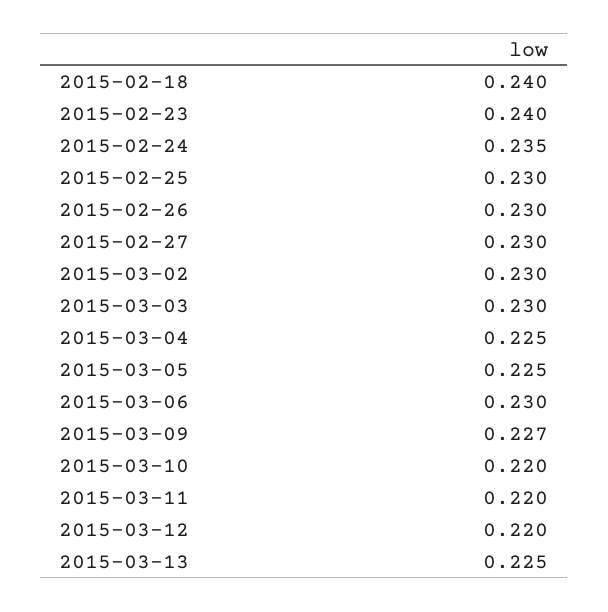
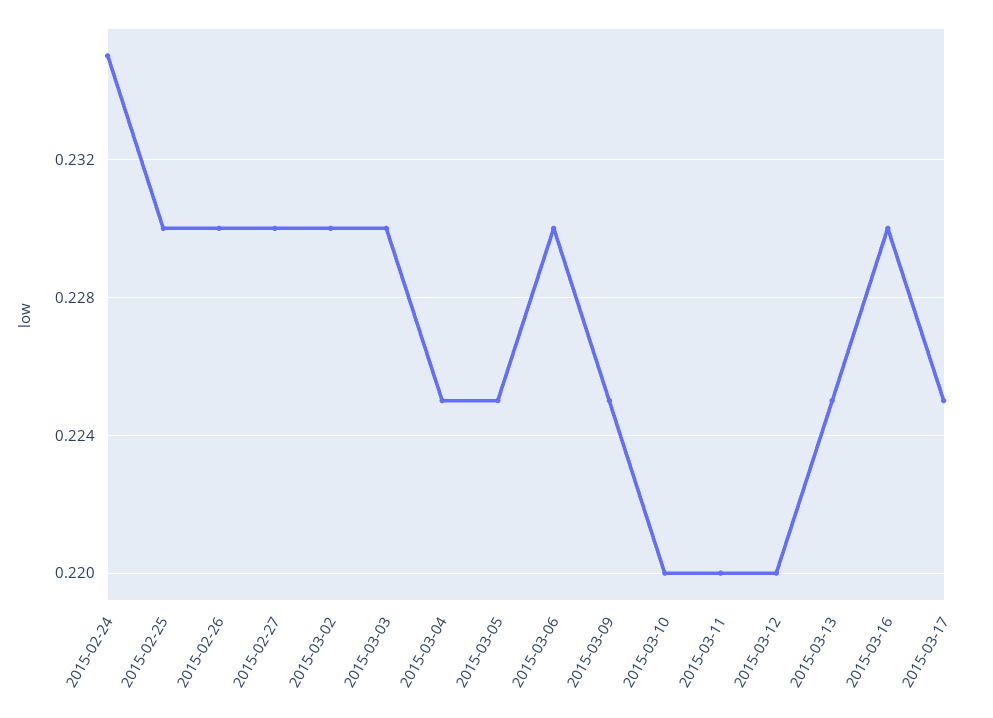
2015-02-18: 0.24 -> none
2015-02-23: 0.24 -> none
2015-03-09: 0.227 -> 0.225
2015-03-16: none -> 0.23
2015-03-17: none -> 0.225

